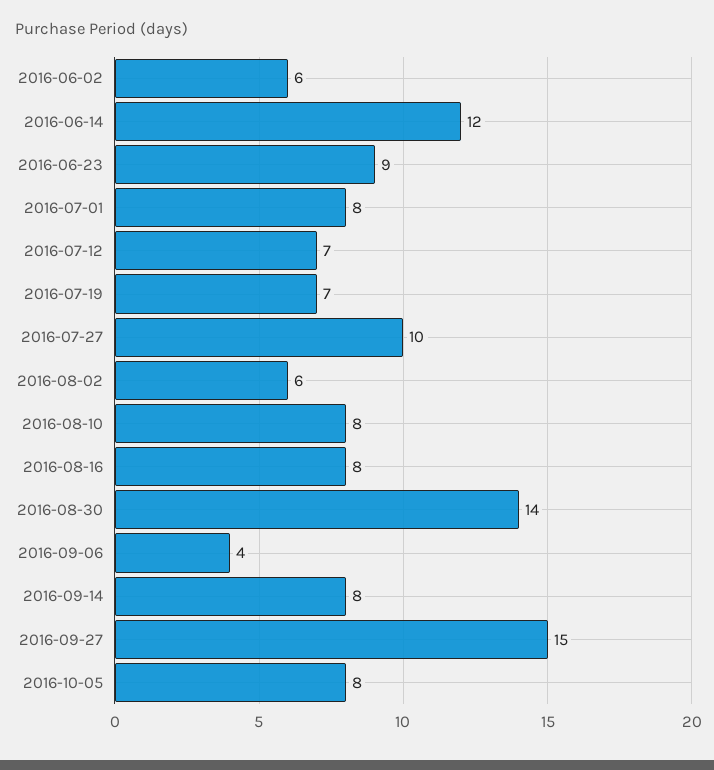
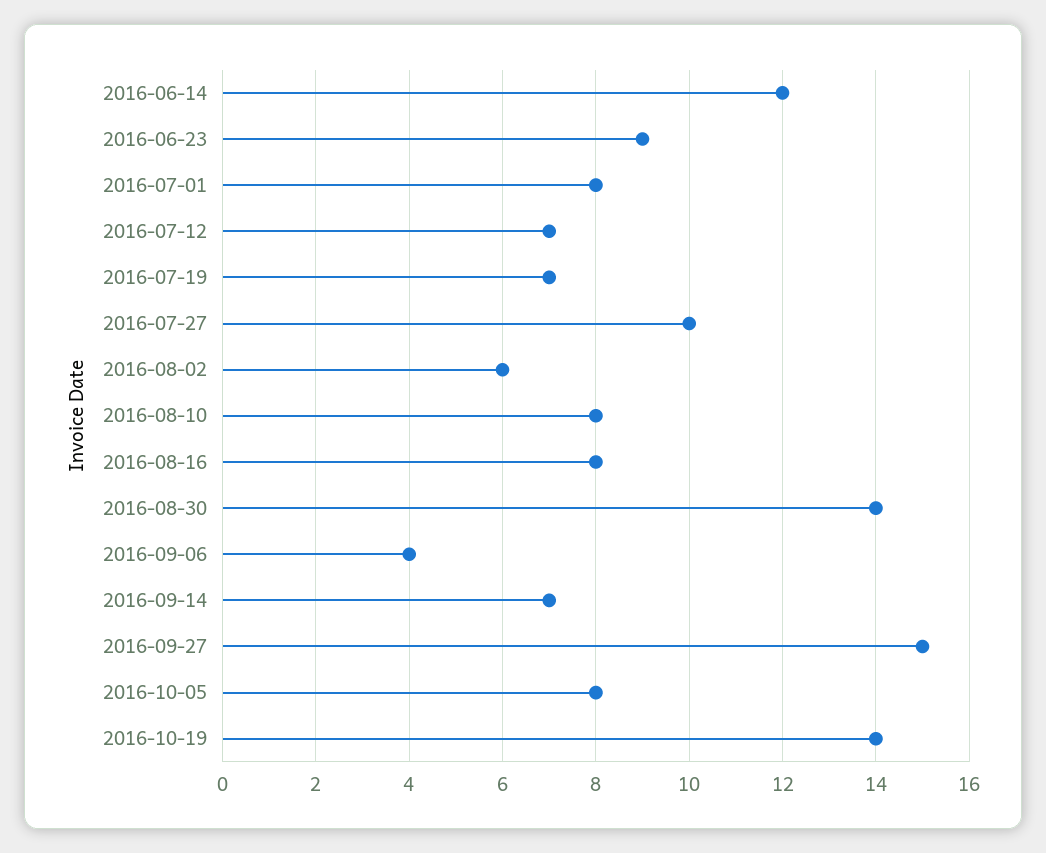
2016-06-02: 6 -> none
2016-09-14: 8 -> 7
2016-10-19: none -> 14

